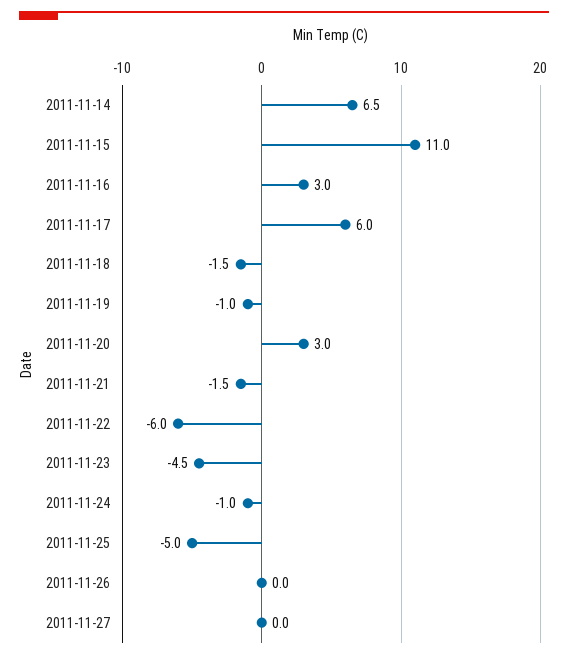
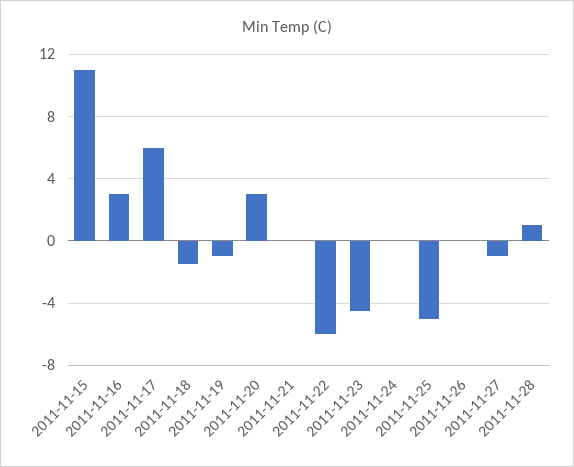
2011-11-14: 6.5 -> none
2011-11-21: -1.5 -> 0
2011-11-24: -1 -> 0
2011-11-27: 0 -> -1
2011-11-28: none -> 1

